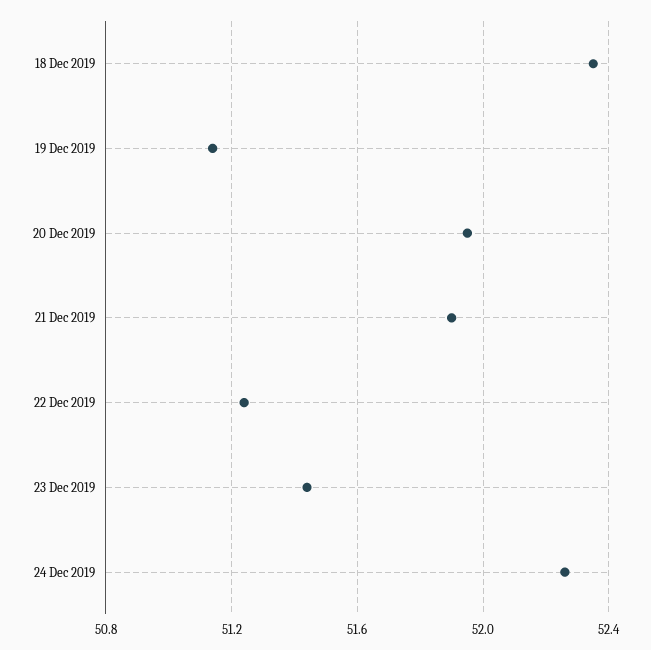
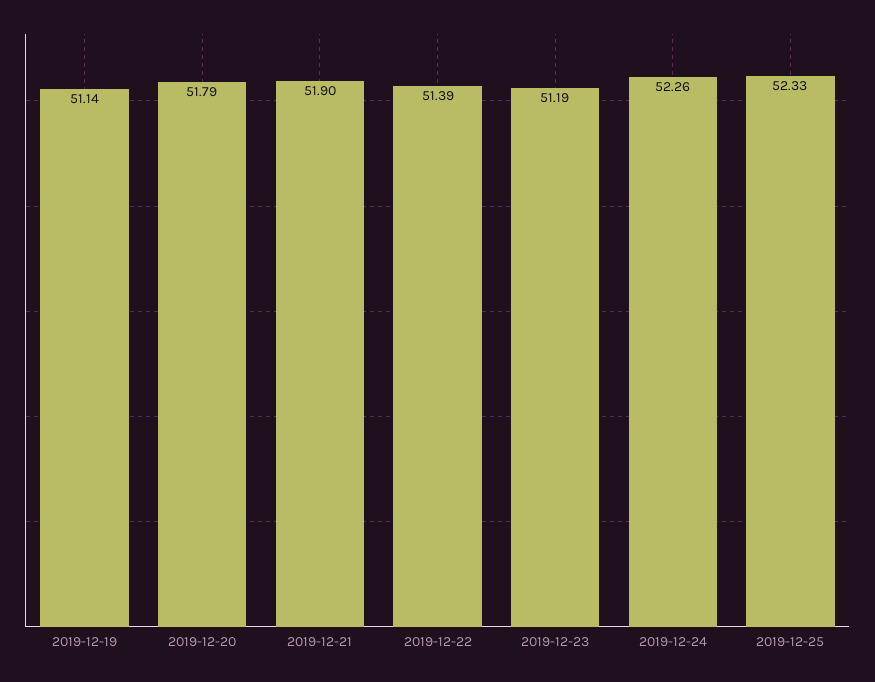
18 Dec 2019: 52.35 -> none
20 Dec 2019: 51.95 -> 51.79
22 Dec 2019: 51.25 -> 51.39
23 Dec 2019: 51.45 -> 51.19
2019-12-25: none -> 52.33

